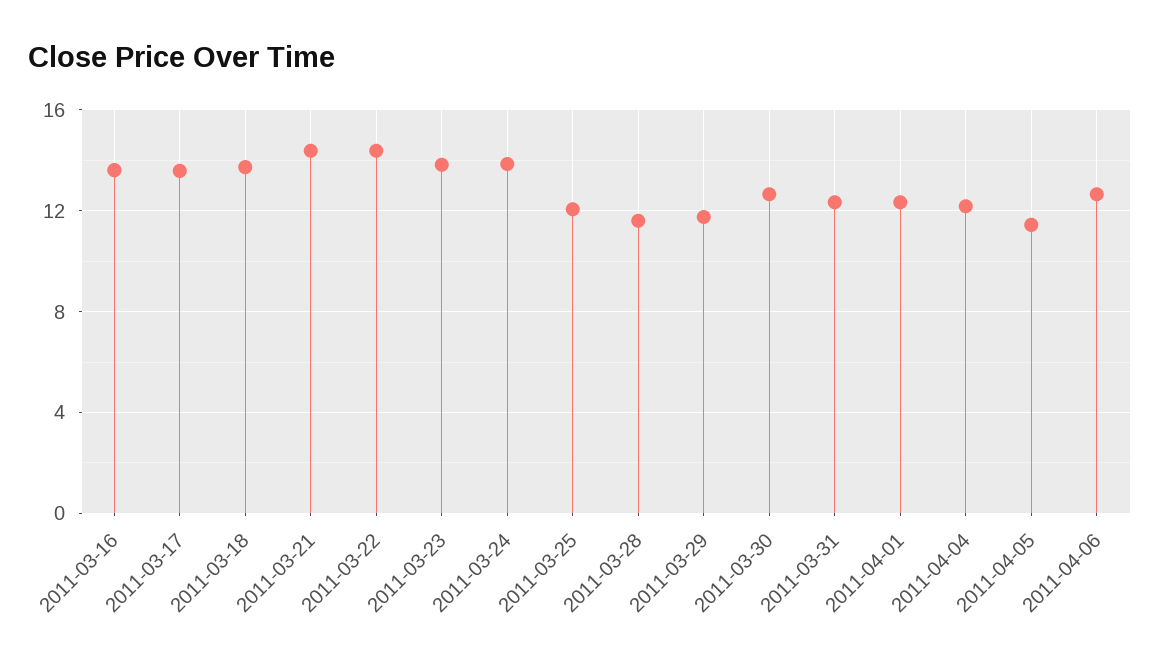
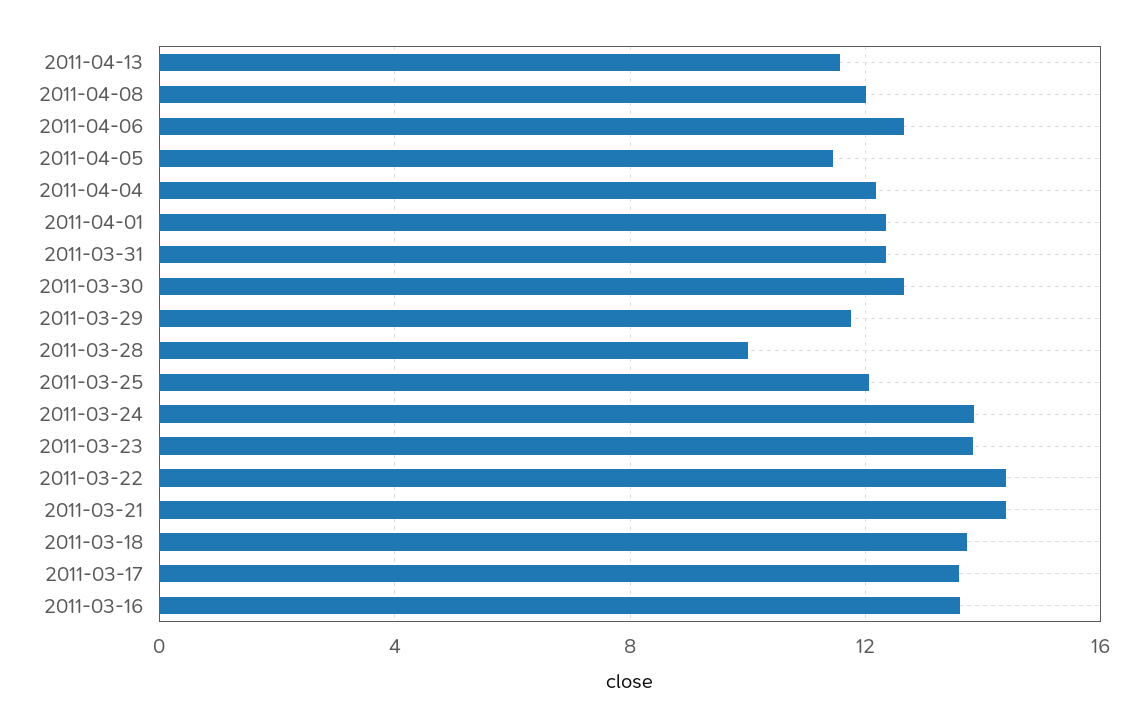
2011-03-28: 11.5 -> 10
2011-04-13: none -> 11.5
2011-04-08: none -> 12

